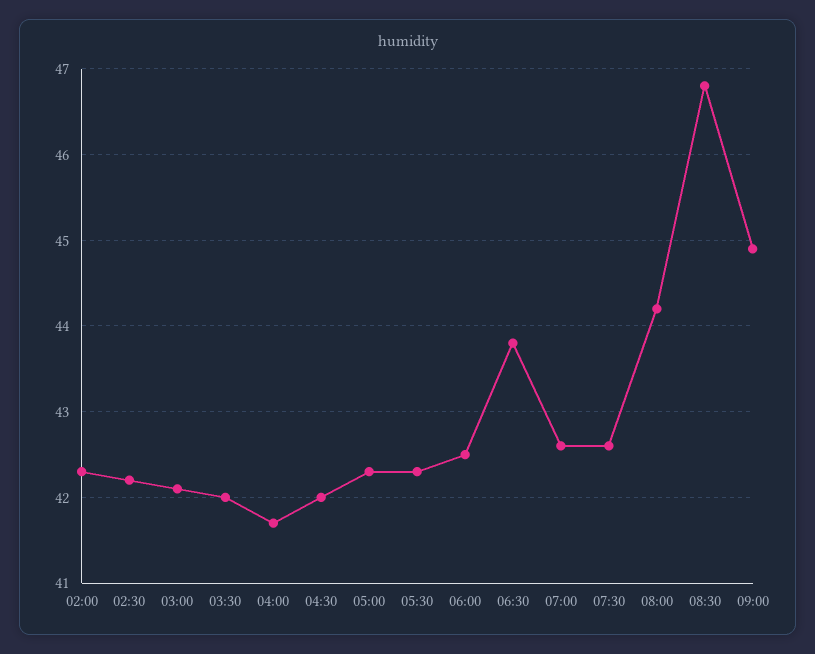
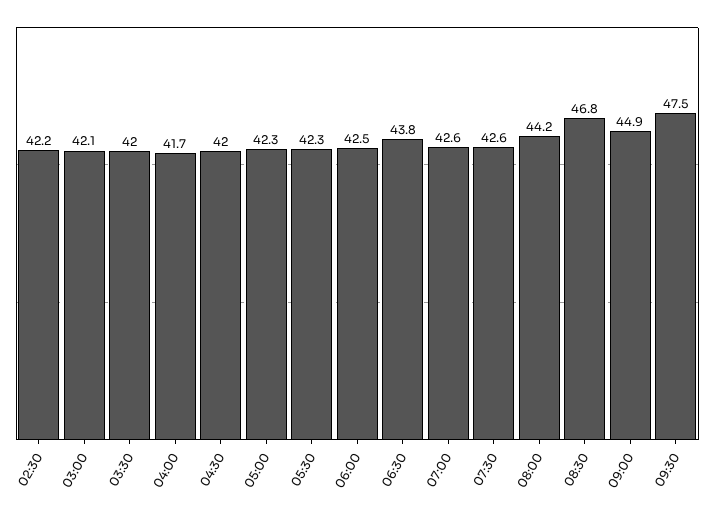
02:00: 42.3 -> none
09:30: none -> 47.5

